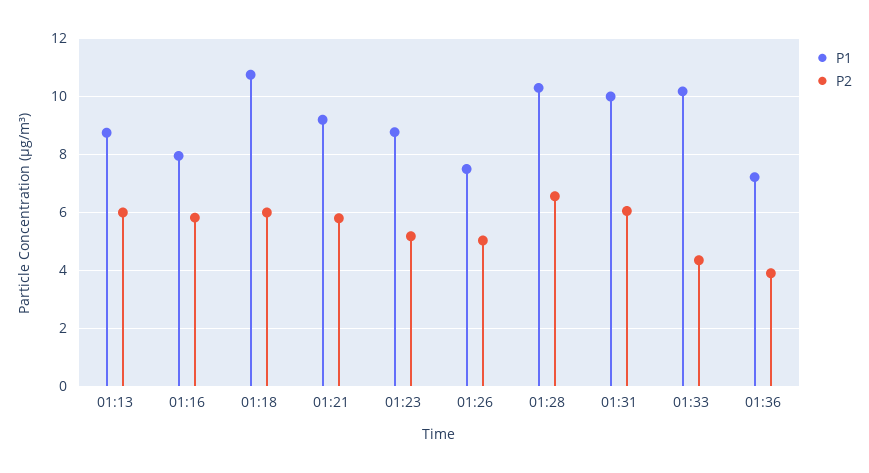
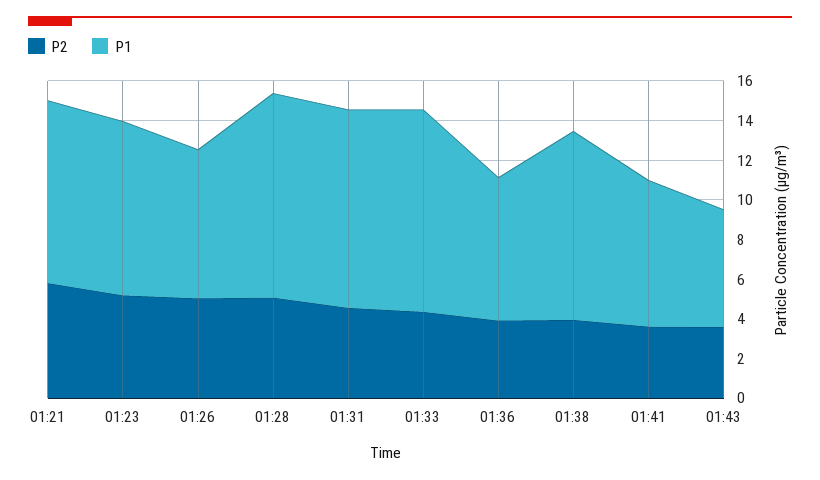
P1, 01:13: 8.75 -> none
P2, 01:13: 6 -> none
P1, 01:16: 8 -> none
P2, 01:16: 5.75 -> none
P1, 01:18: 10.75 -> none
P2, 01:18: 6 -> none
P2, 01:28: 6.5 -> 5
P2, 01:31: 6 -> 4.5
P2, 01:38: none -> 4
P1, 01:38: none -> 9.5
P2, 01:41: none -> 3.5
P1, 01:41: none -> 7.5
P2, 01:43: none -> 3.5
P1, 01:43: none -> 6

